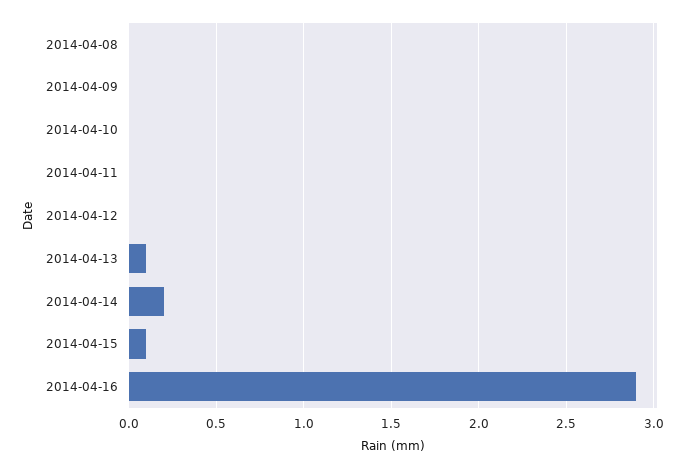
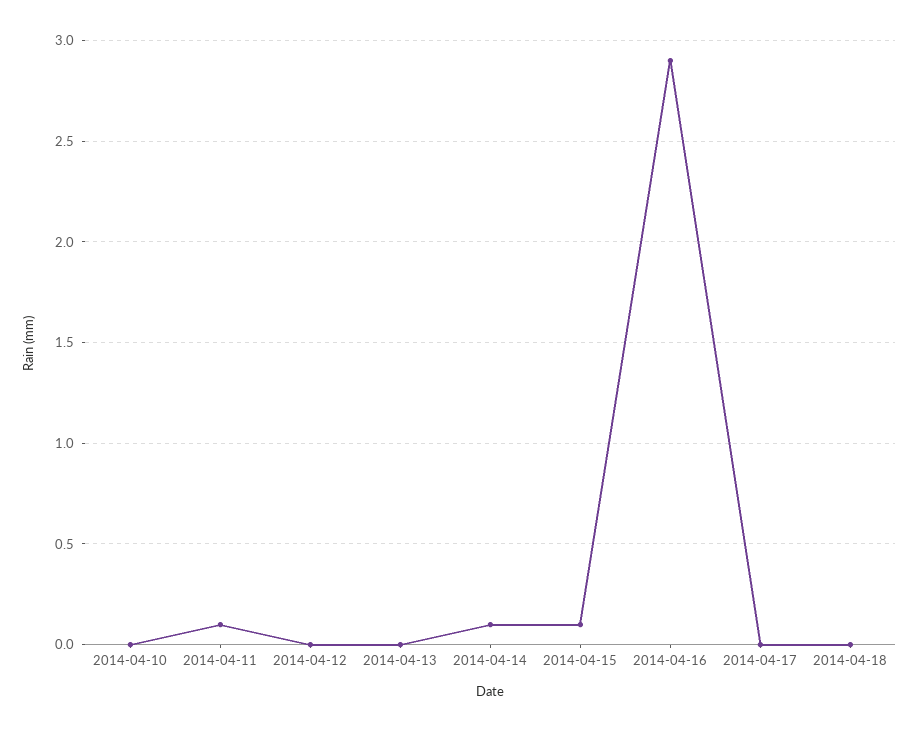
2014-04-08: 0 -> none
2014-04-09: 0 -> none
2014-04-11: 0 -> 0.1
2014-04-13: 0.1 -> 0
2014-04-14: 0.2 -> 0.1
2014-04-17: none -> 0
2014-04-18: none -> 0

